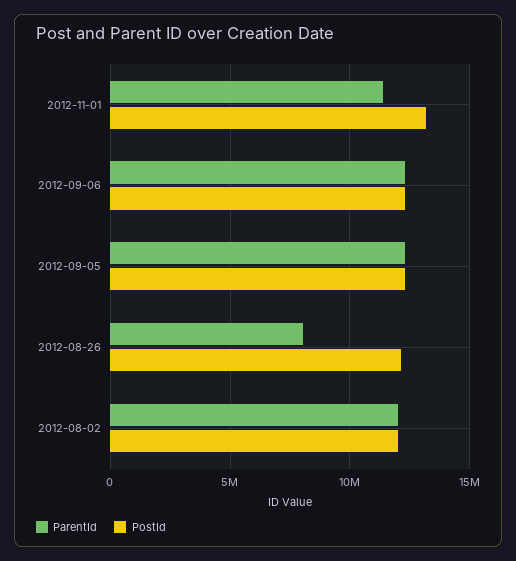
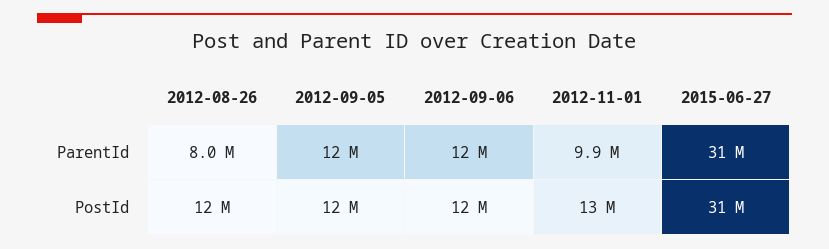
ParentId, 2012-11-01: 11500000 -> 9900000
ParentId, 2012-08-02: 12000000 -> none
PostId, 2012-08-02: 12000000 -> none
ParentId, 2015-06-27: none -> 31000000
PostId, 2015-06-27: none -> 31000000

